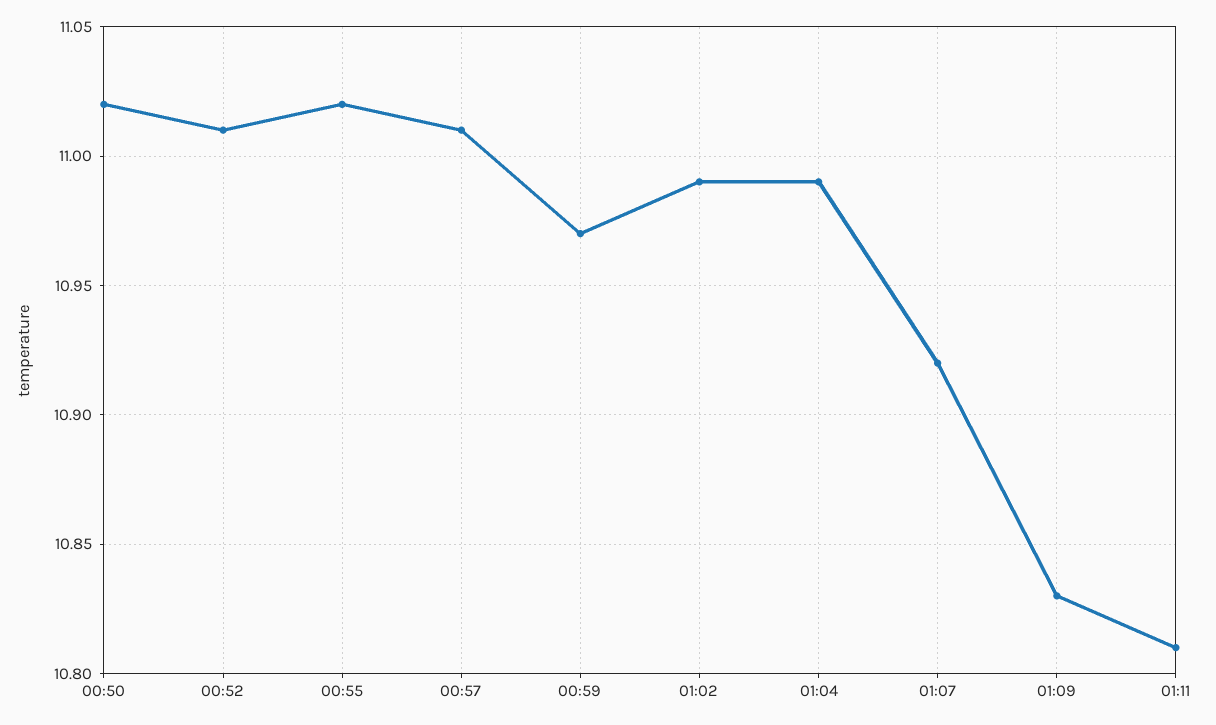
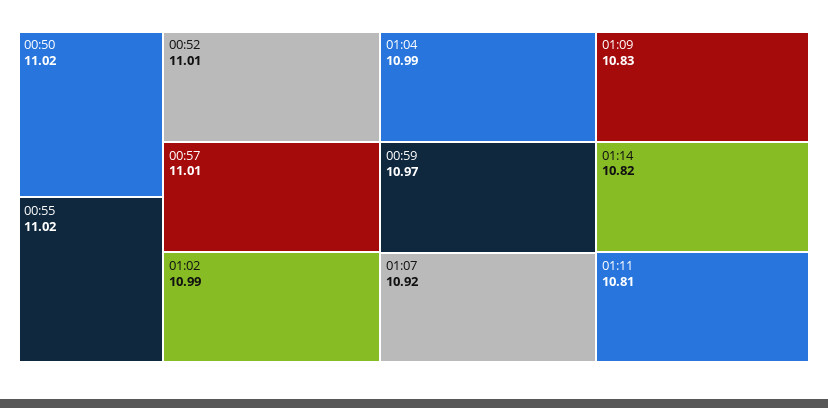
01:14: none -> 10.82

